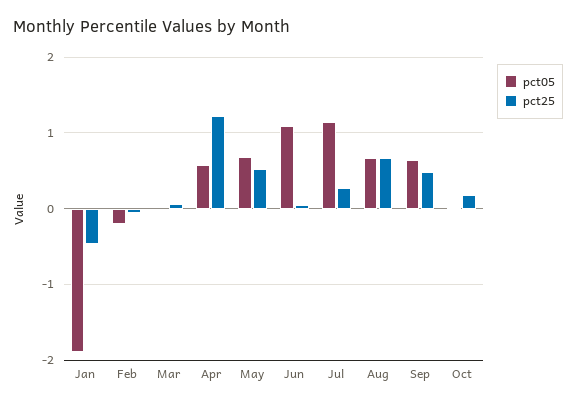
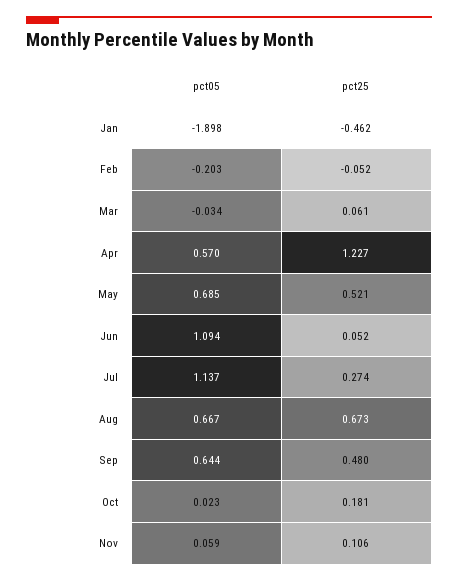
pct05, Nov: none -> 0.059
pct25, Nov: none -> 0.106

